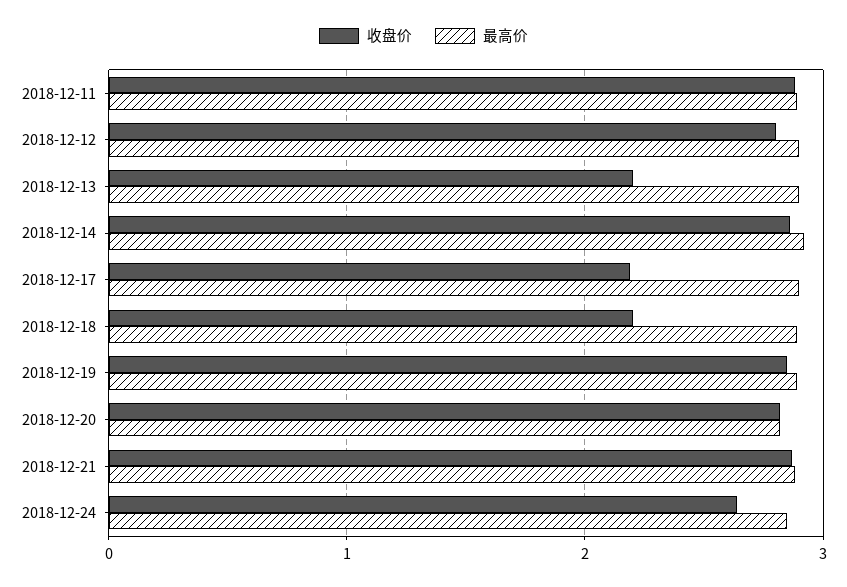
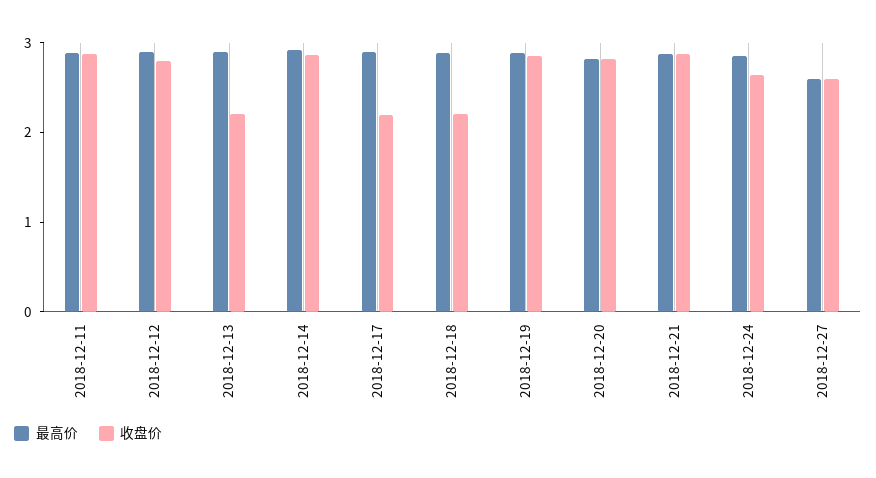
最高价, 2018-12-27: none -> 2.6
收盘价, 2018-12-27: none -> 2.6

